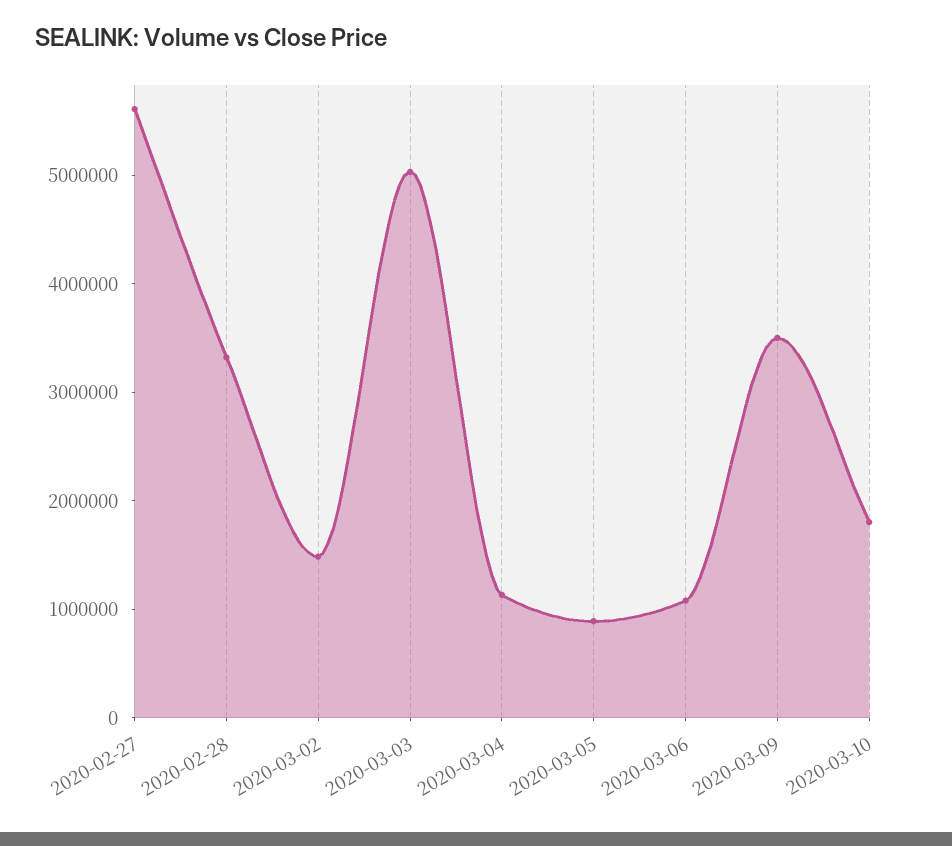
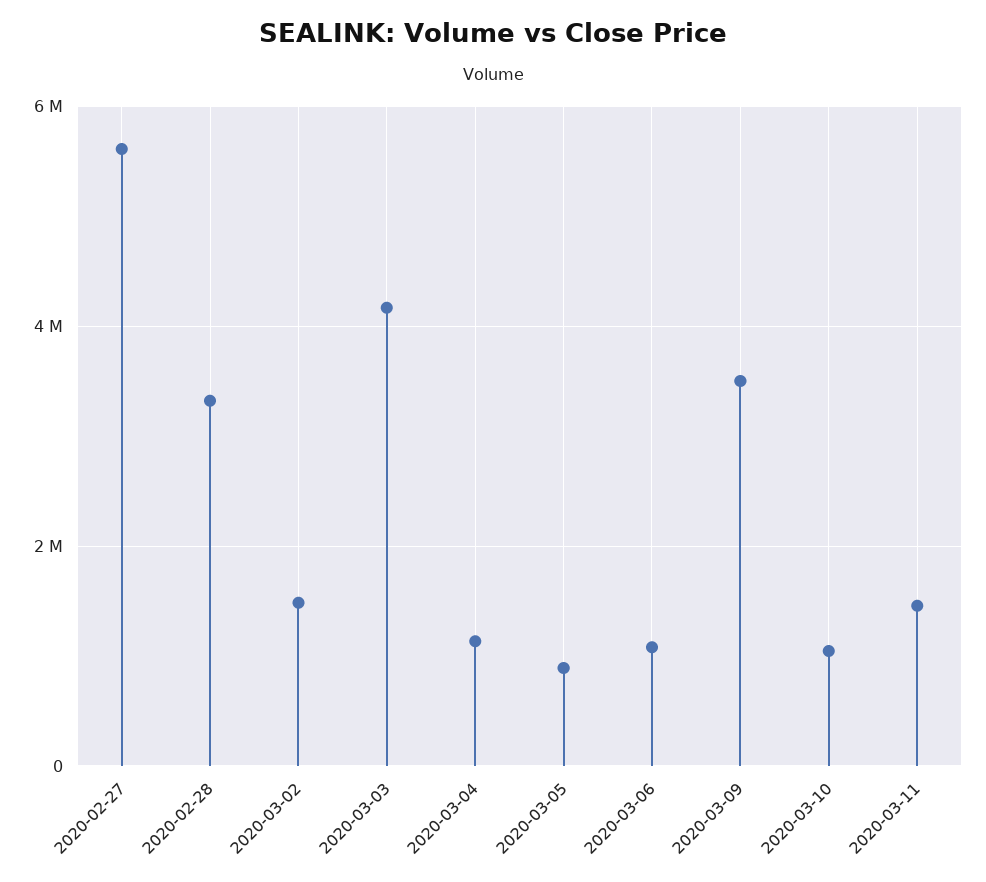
2020-03-03: 5000000 -> 4200000
2020-03-10: 1800000 -> 1000000
2020-03-11: none -> 1400000

